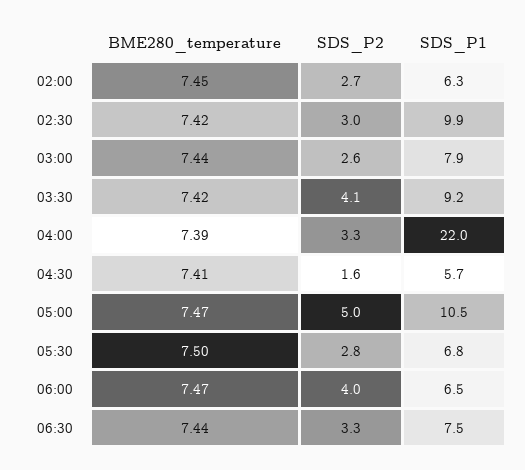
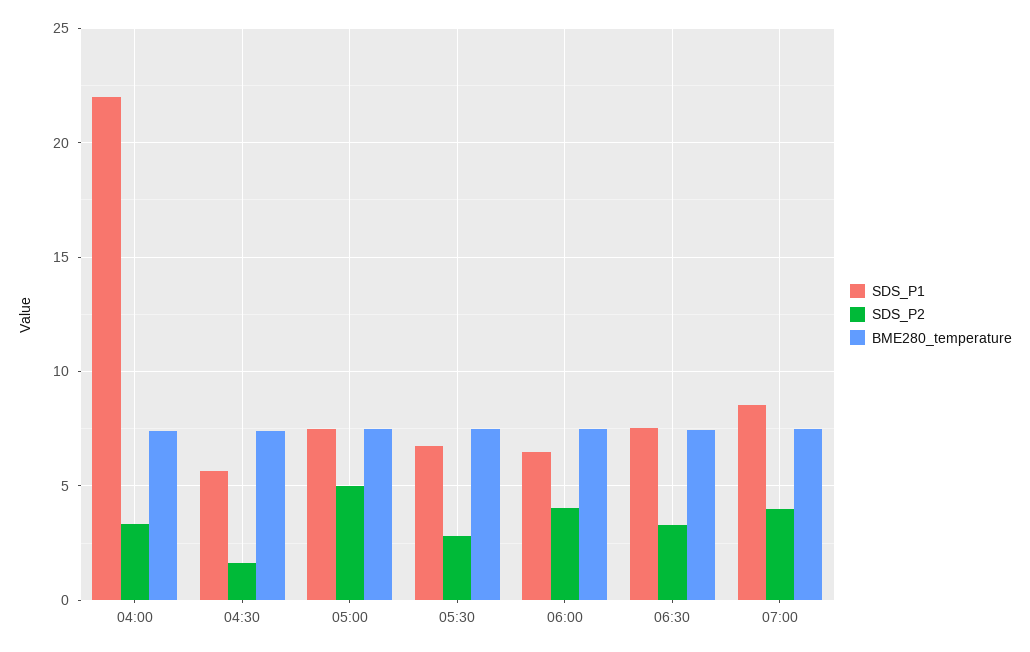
BME280_temperature, 02:00: 7.45 -> none
SDS_P2, 02:00: 2.7 -> none
SDS_P1, 02:00: 6.3 -> none
BME280_temperature, 02:30: 7.42 -> none
SDS_P2, 02:30: 3 -> none
SDS_P1, 02:30: 9.9 -> none
BME280_temperature, 03:00: 7.44 -> none
SDS_P2, 03:00: 2.6 -> none
SDS_P1, 03:00: 7.9 -> none
BME280_temperature, 03:30: 7.42 -> none
SDS_P2, 03:30: 4.1 -> none
SDS_P1, 03:30: 9.2 -> none
SDS_P1, 05:00: 10.5 -> 7.5
SDS_P1, 07:00: none -> 8.5
SDS_P2, 07:00: none -> 4
BME280_temperature, 07:00: none -> 7.5

